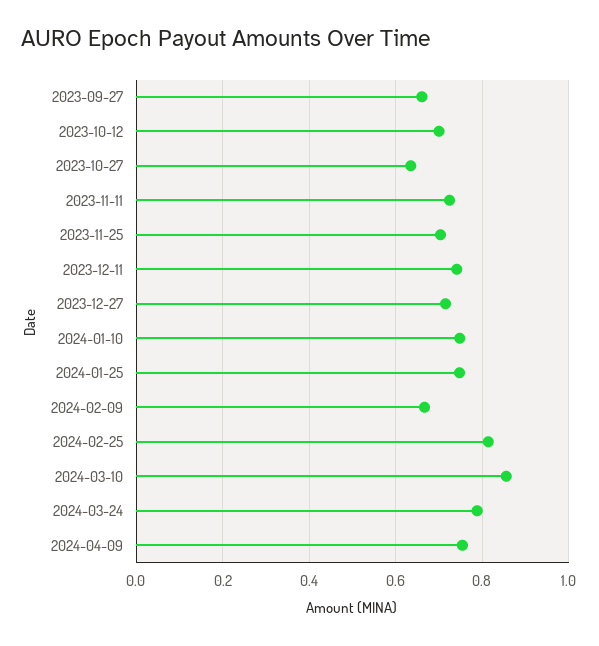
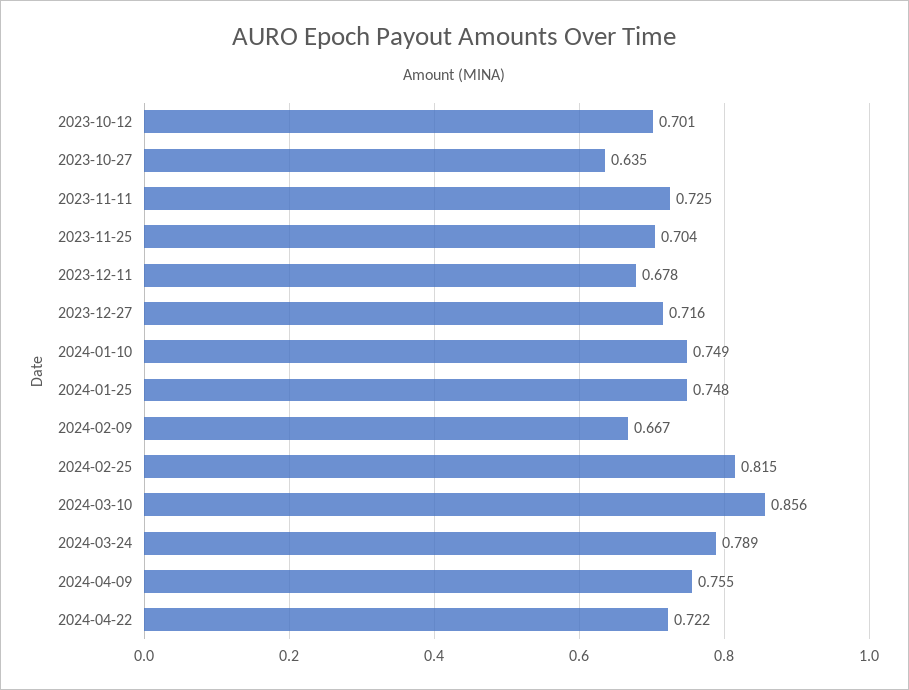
2023-09-27: 0.66 -> none
2023-12-11: 0.74 -> 0.678
2024-04-22: none -> 0.722

